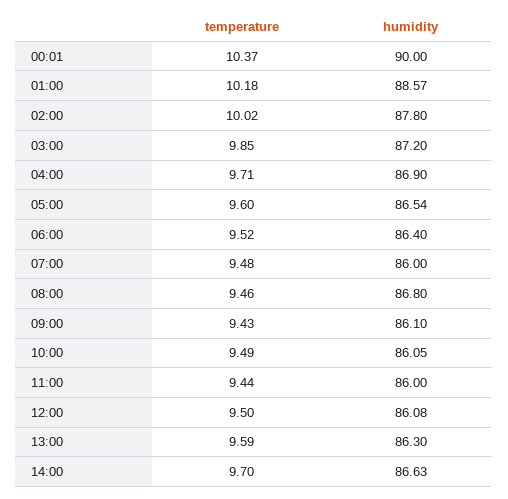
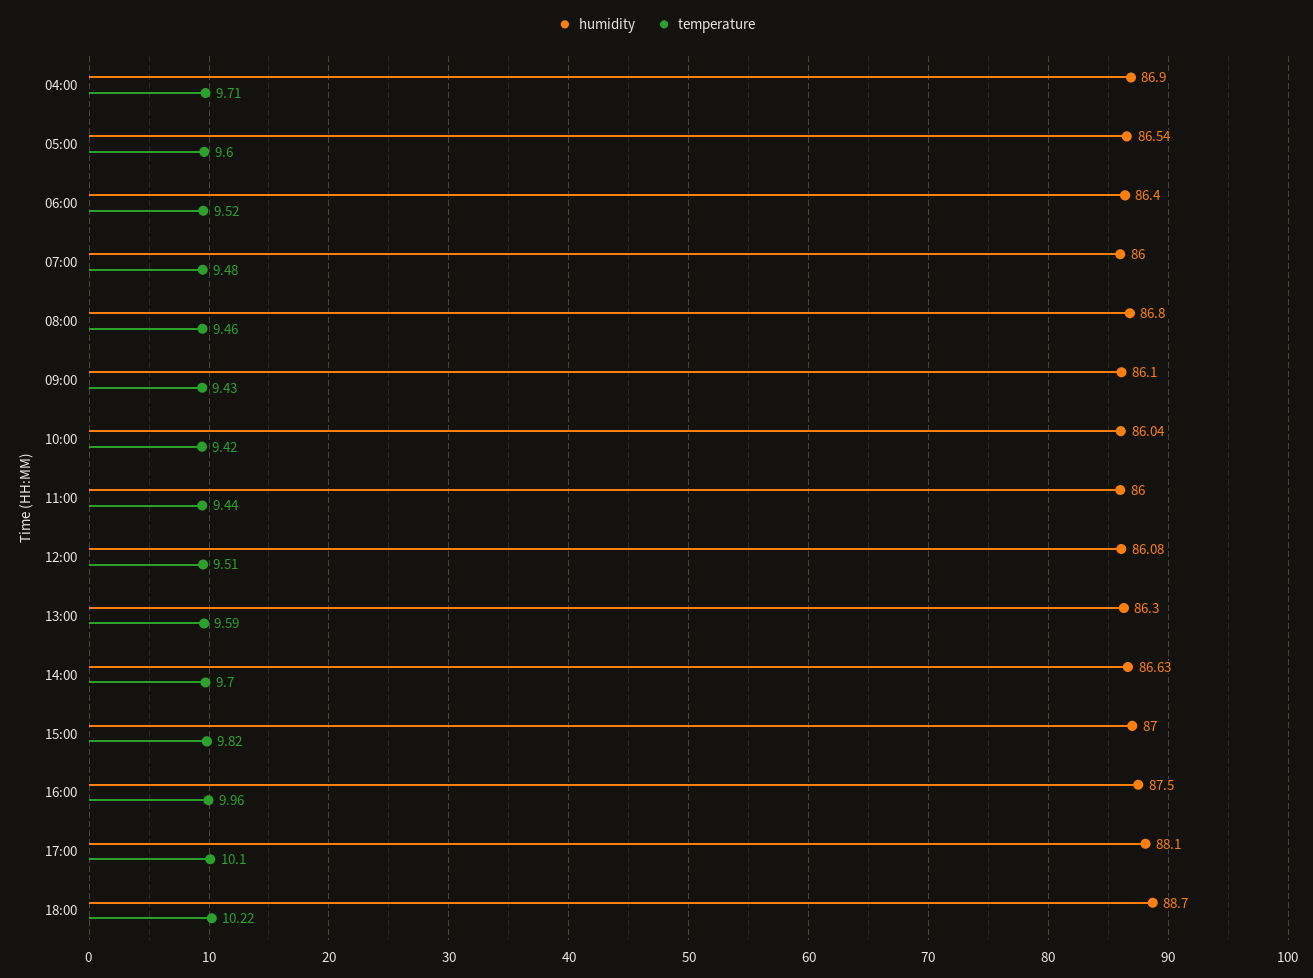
temperature, 00:01: 10.37 -> none
humidity, 00:01: 90 -> none
temperature, 01:00: 10.18 -> none
humidity, 01:00: 88.57 -> none
temperature, 02:00: 10.02 -> none
humidity, 02:00: 87.8 -> none
temperature, 03:00: 9.85 -> none
humidity, 03:00: 87.2 -> none
temperature, 10:00: 9.49 -> 9.42
humidity, 10:00: 86.05 -> 86.04
temperature, 12:00: 9.5 -> 9.51
humidity, 15:00: none -> 87
temperature, 15:00: none -> 9.82
humidity, 16:00: none -> 87.5
temperature, 16:00: none -> 9.96
humidity, 17:00: none -> 88.1
temperature, 17:00: none -> 10.1
humidity, 18:00: none -> 88.7
temperature, 18:00: none -> 10.22

